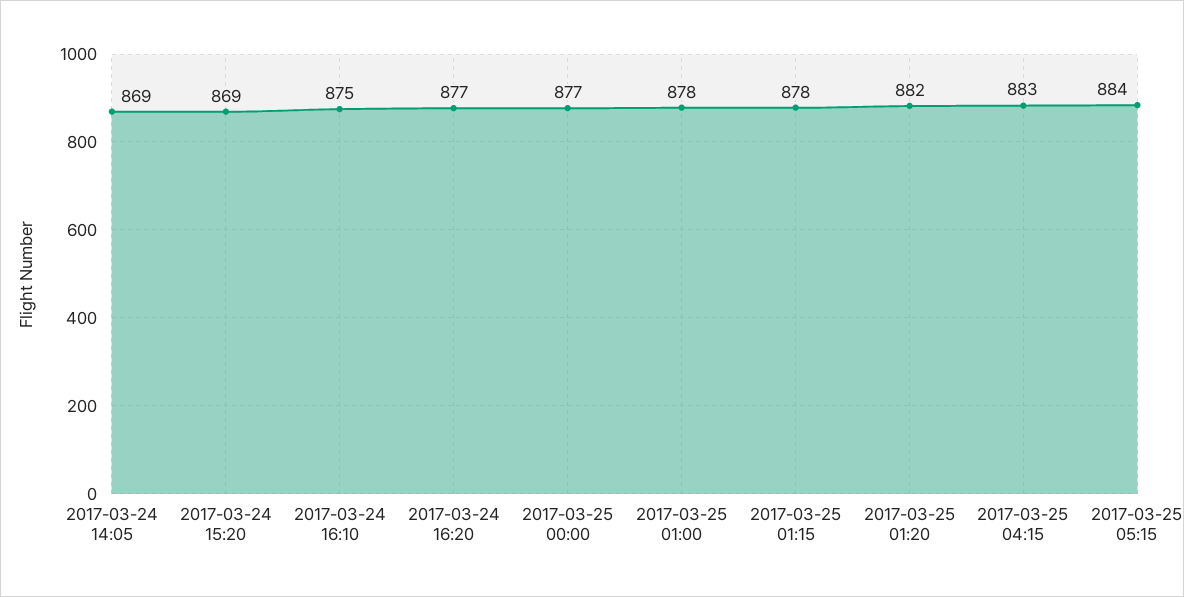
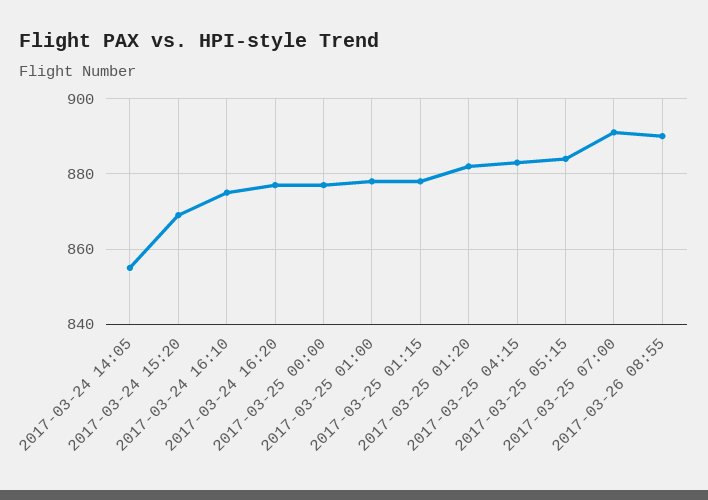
2017-03-24 14:05: 869 -> 855
2017-03-25 07:00: none -> 890
2017-03-26 08:55: none -> 890

